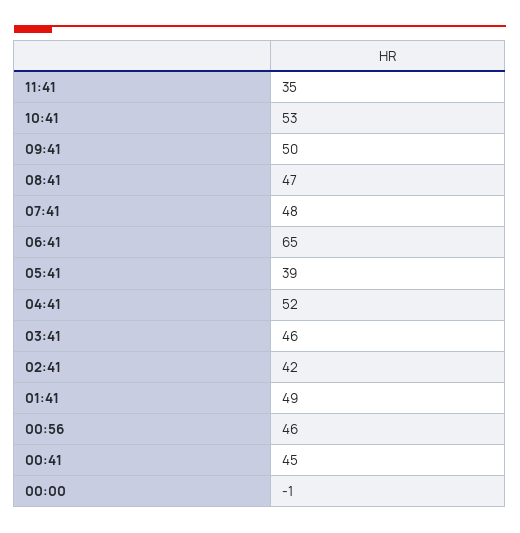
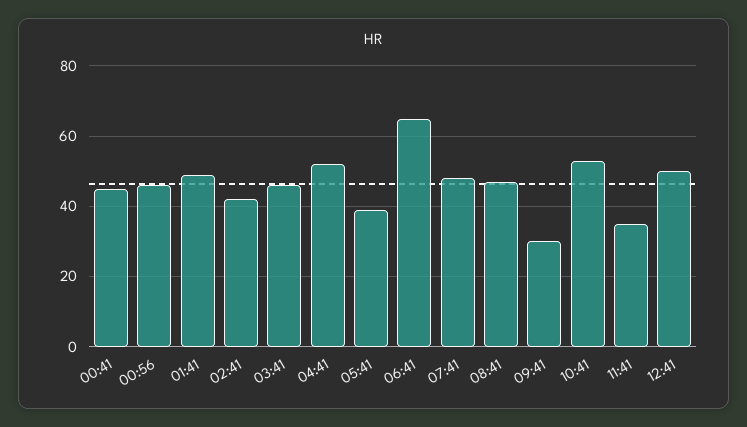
09:41: 50 -> 30
00:00: -1 -> none
12:41: none -> 50

